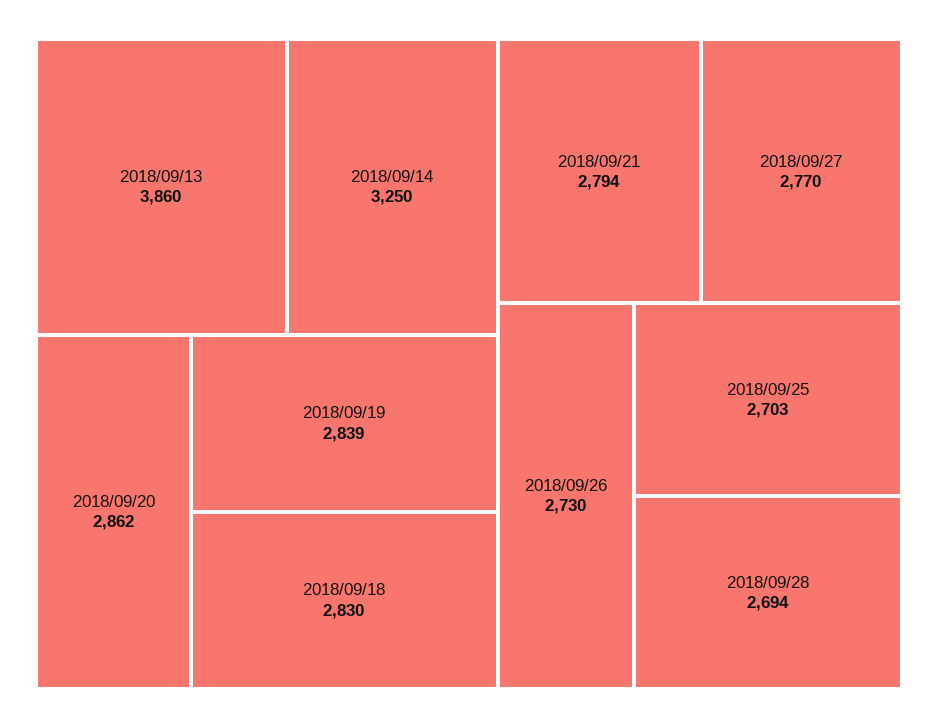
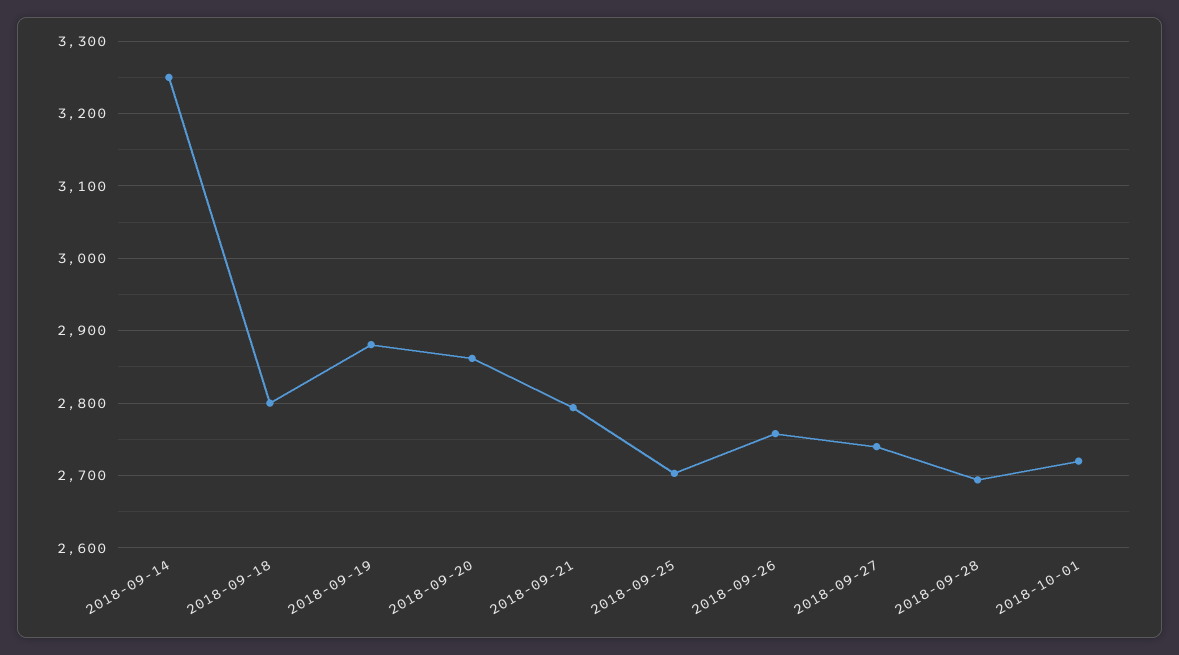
2018/09/13: 3860 -> none
2018/09/19: 2839 -> 2880
2018/09/18: 2830 -> 2800
2018/09/27: 2770 -> 2740
2018/09/26: 2730 -> 2760
2018-10-01: none -> 2720

